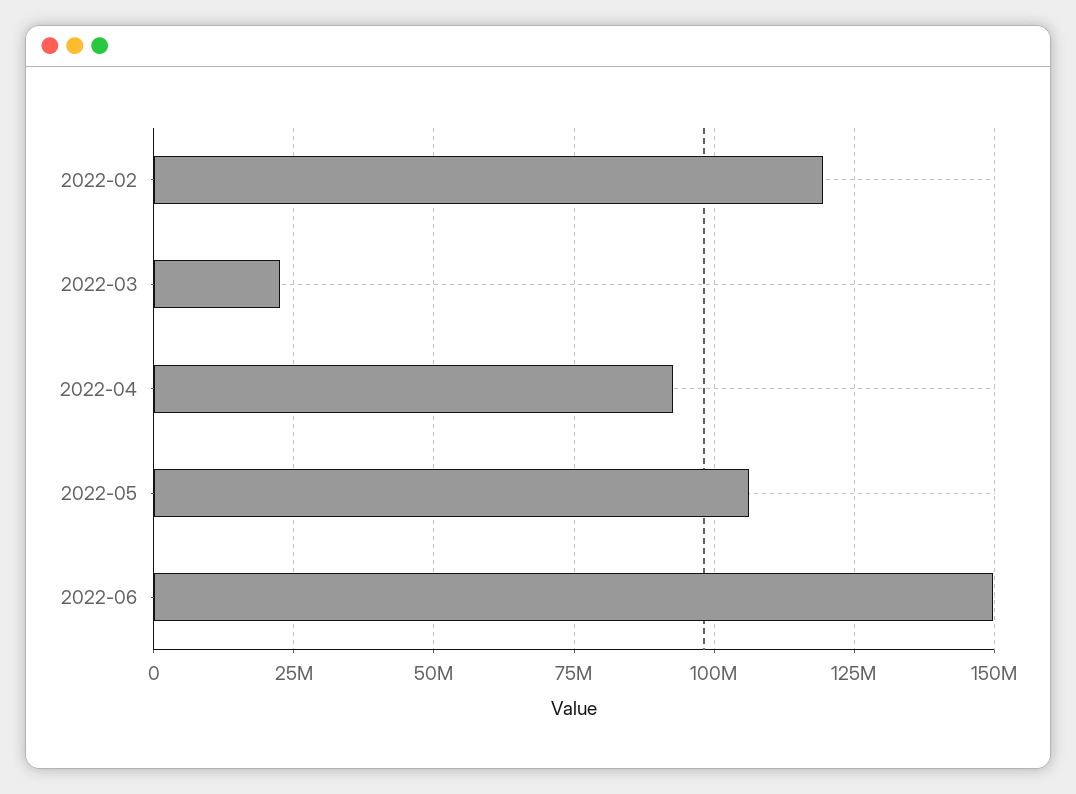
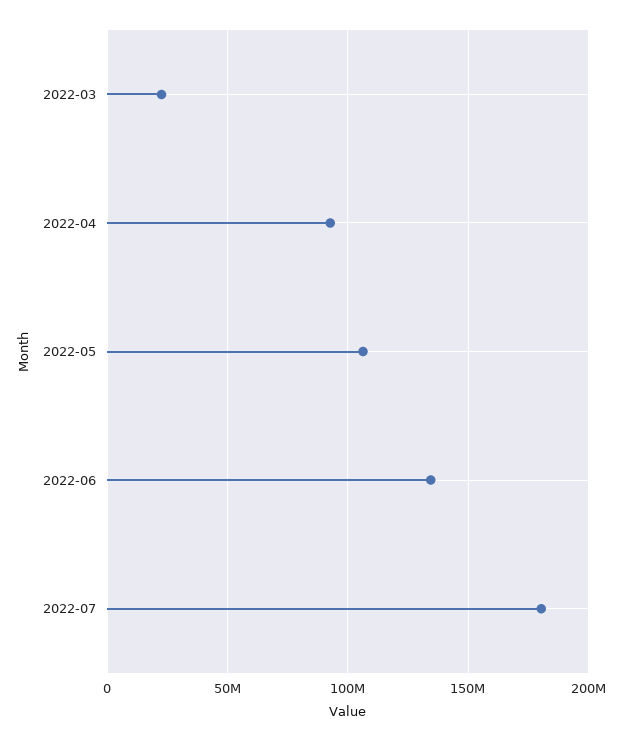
2022-02: 120000000 -> none
2022-06: 150000000 -> 135000000
2022-07: none -> 180000000

